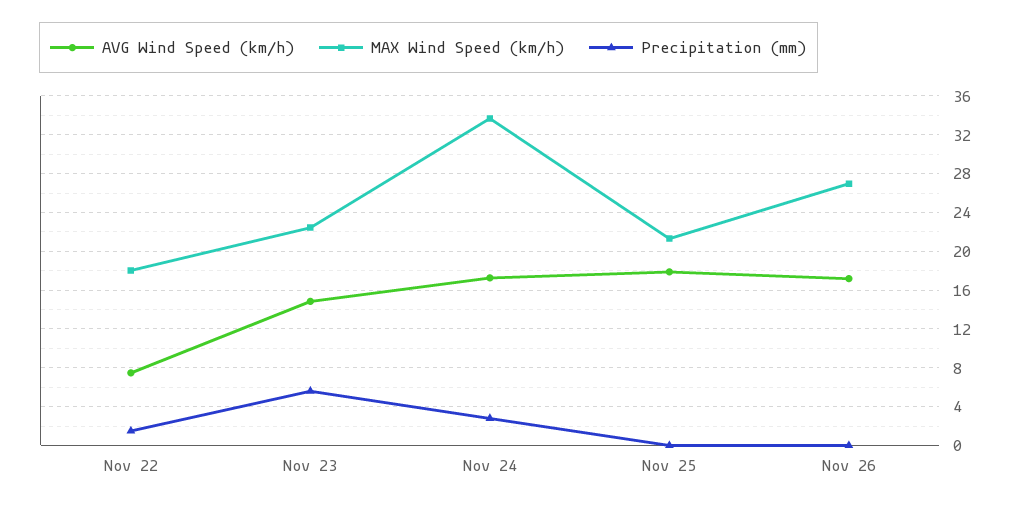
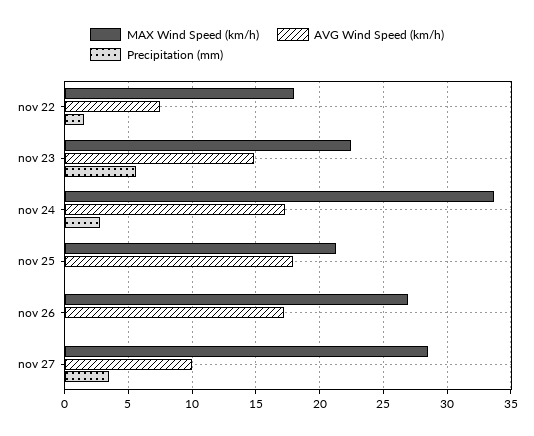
MAX Wind Speed (km/h), nov 27: none -> 28.5
AVG Wind Speed (km/h), nov 27: none -> 10
Precipitation (mm), nov 27: none -> 3.5

